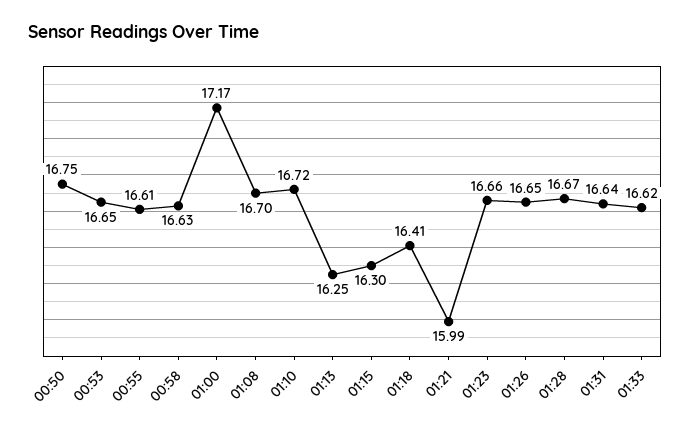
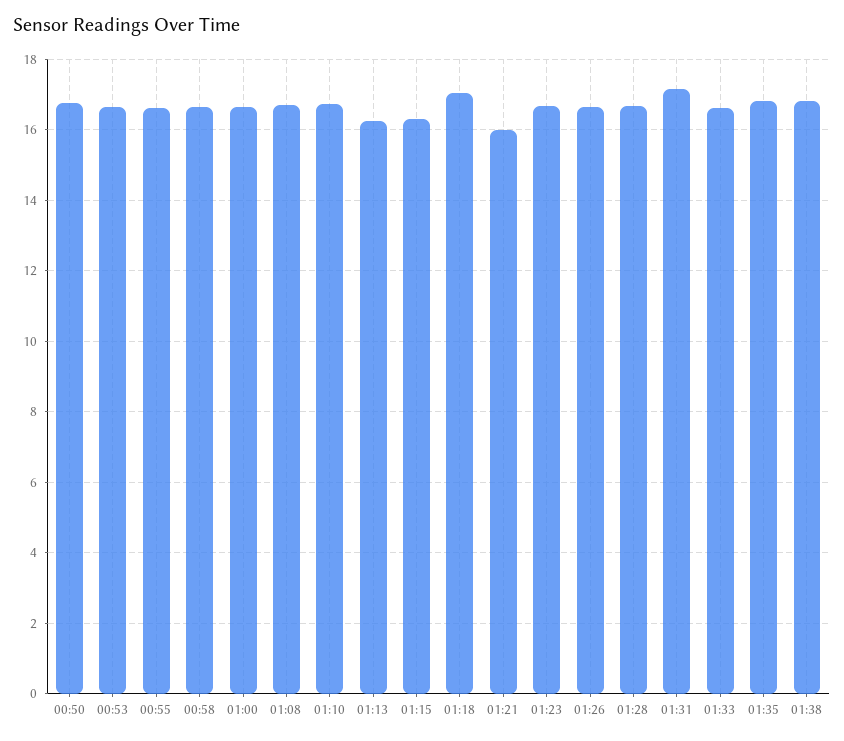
01:00: 17.17 -> 16.6
01:18: 16.41 -> 17
01:31: 16.64 -> 17.2
01:35: none -> 16.8
01:38: none -> 16.8

